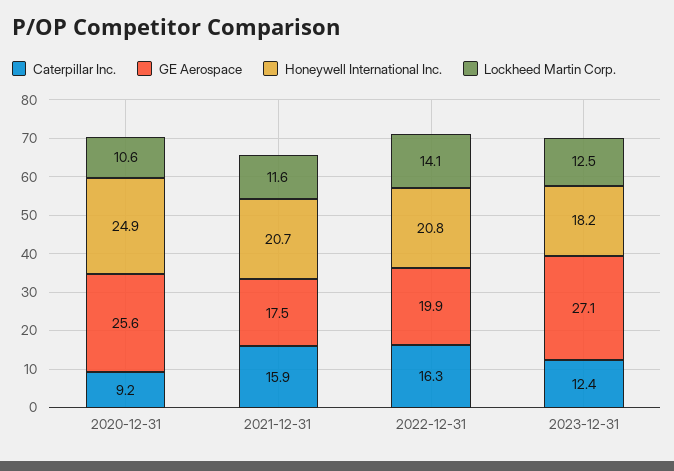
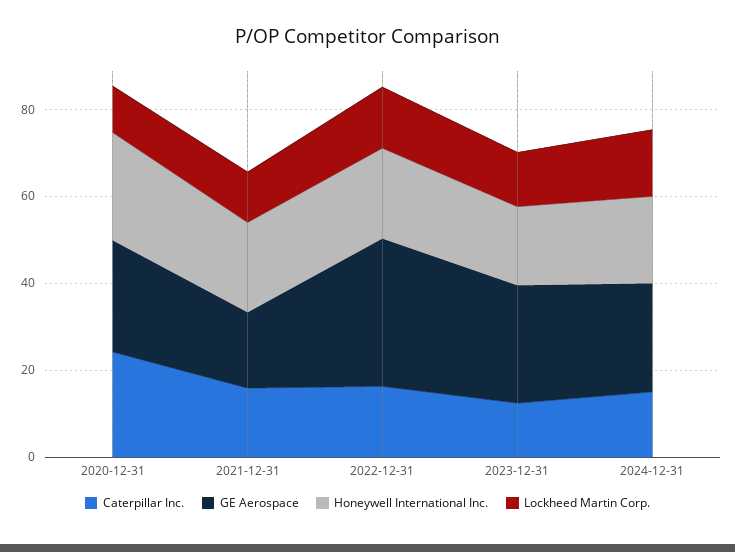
Caterpillar Inc., 2020-12-31: 9.2 -> 25
GE Aerospace, 2022-12-31: 19.9 -> 35
Caterpillar Inc., 2024-12-31: none -> 15
GE Aerospace, 2024-12-31: none -> 25
Honeywell International Inc., 2024-12-31: none -> 20
Lockheed Martin Corp., 2024-12-31: none -> 15

